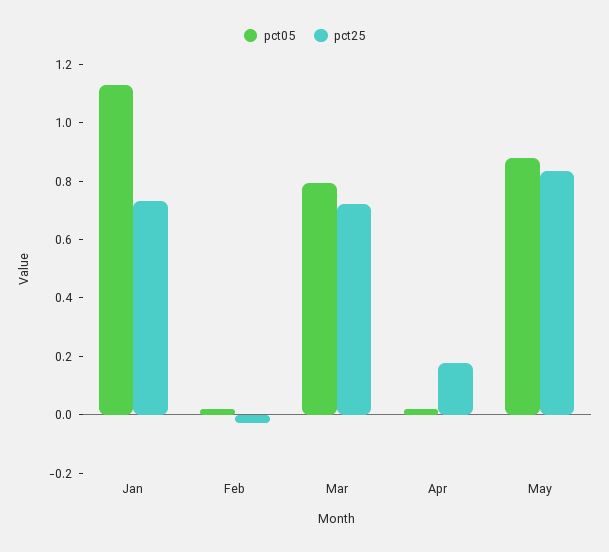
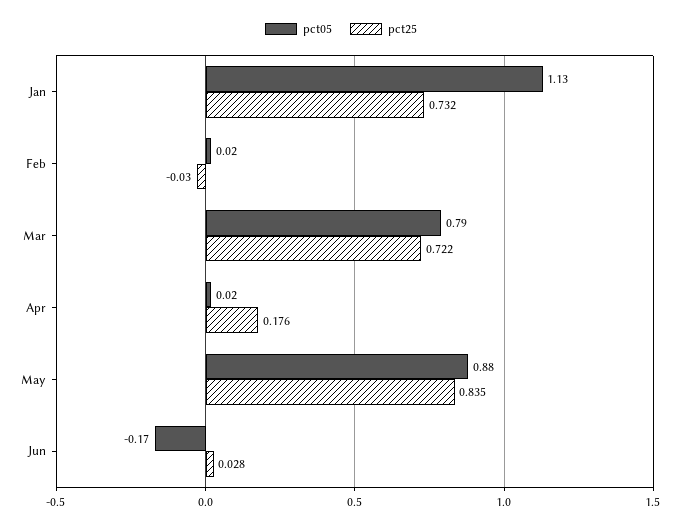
pct05, Jun: none -> -0.17
pct25, Jun: none -> 0.028

